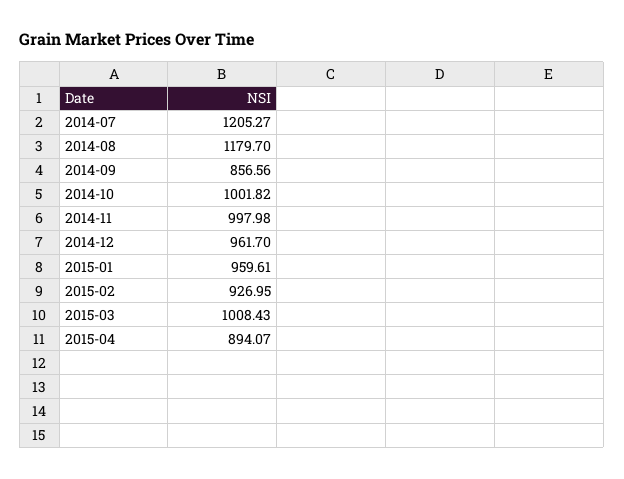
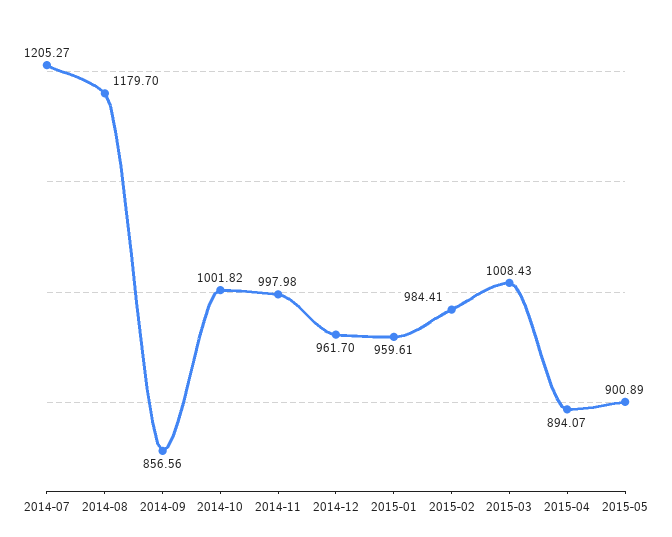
2015-02: 926.95 -> 984.41
2015-05: none -> 900.89

